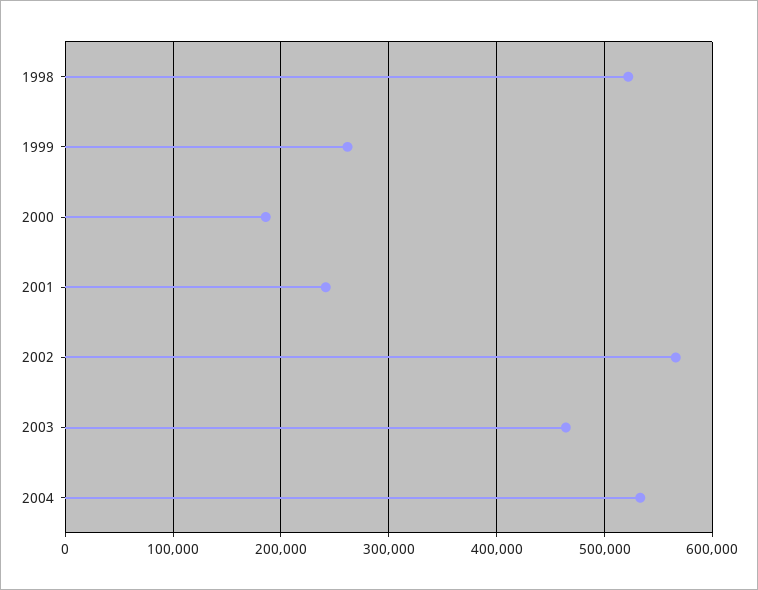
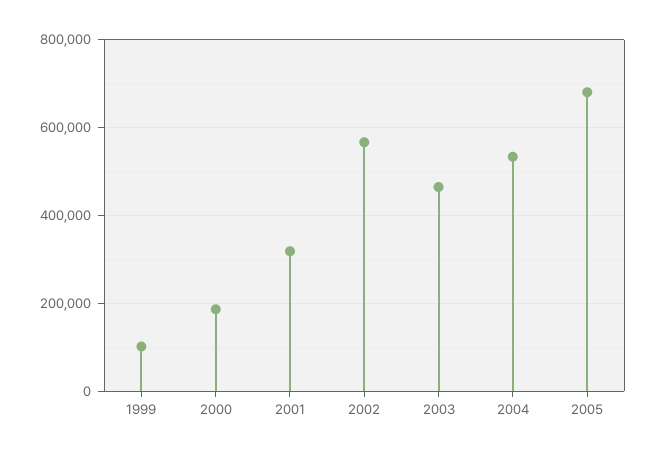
1998: 520000 -> none
1999: 260000 -> 100000
2001: 240000 -> 320000
2005: none -> 680000

